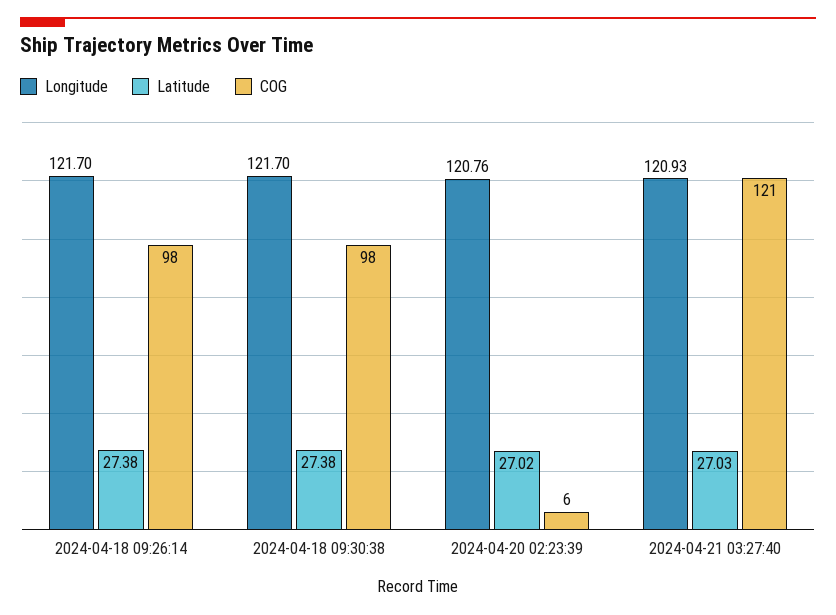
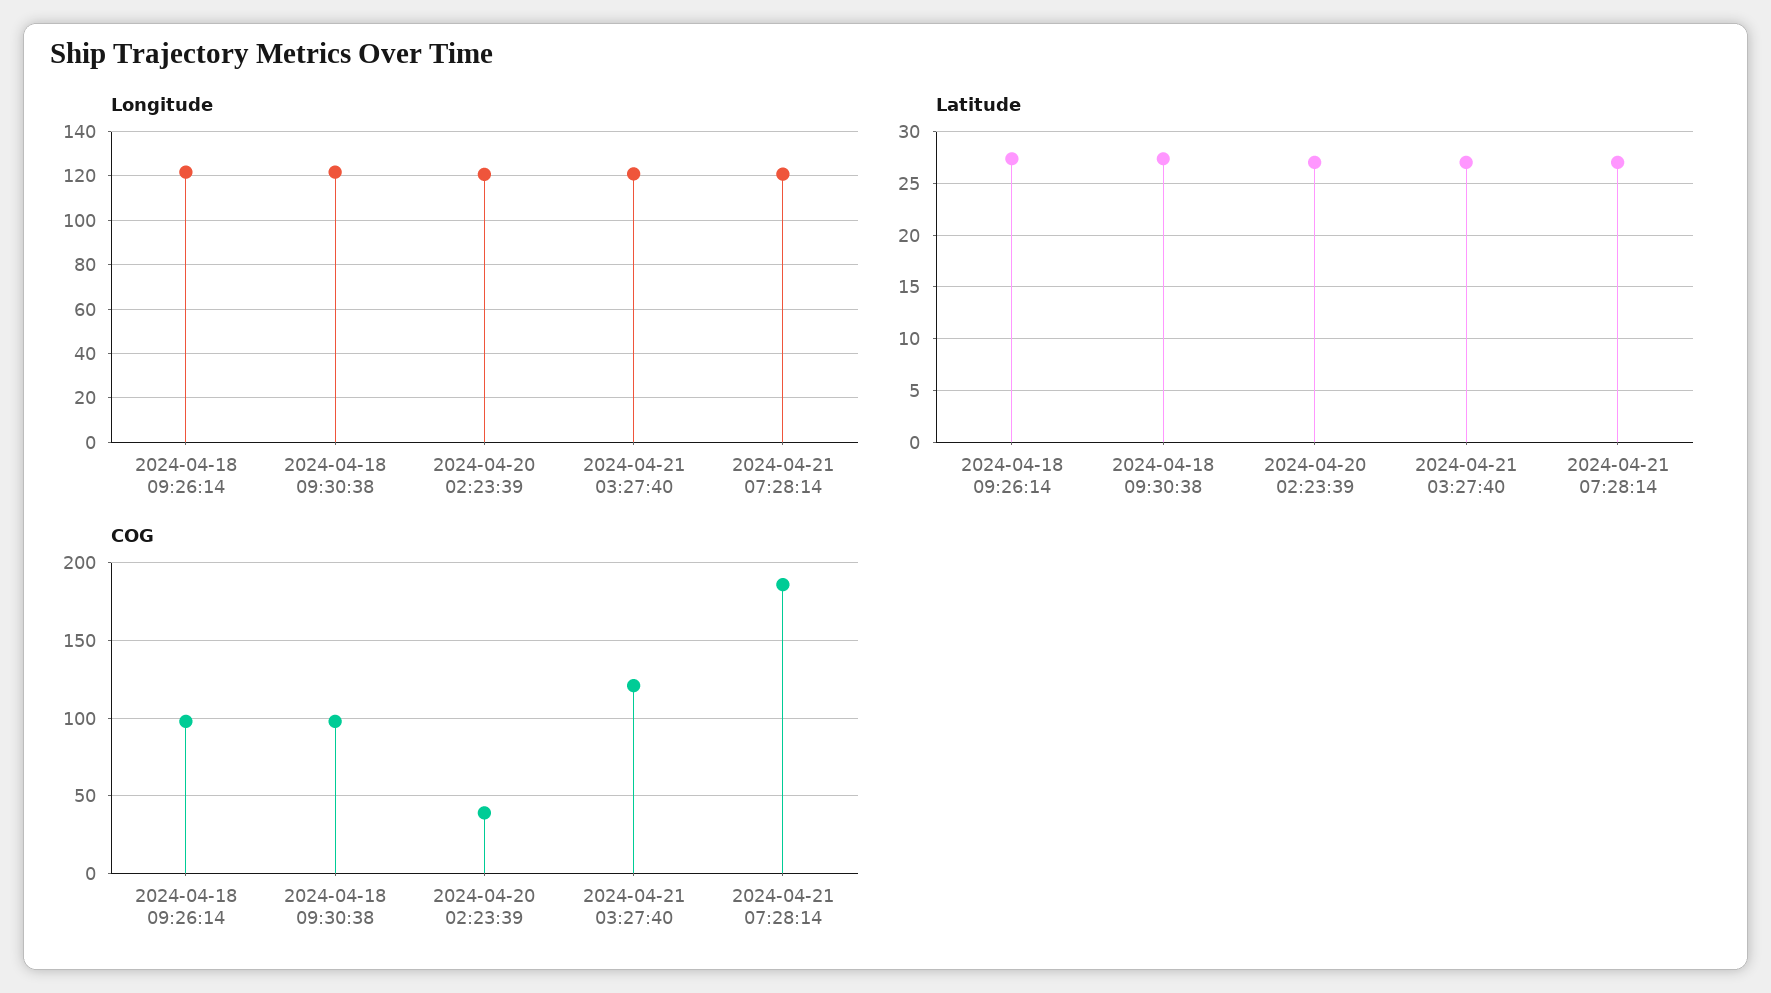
COG, 2024-04-20 02:23:39: 6 -> 40
Longitude, 2024-04-21 07:28:14: none -> 120
Latitude, 2024-04-21 07:28:14: none -> 27
COG, 2024-04-21 07:28:14: none -> 185

